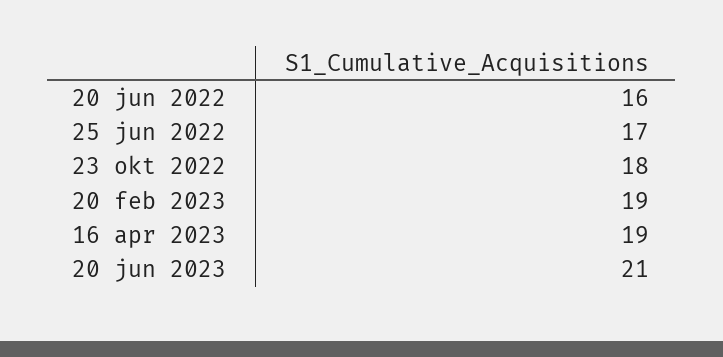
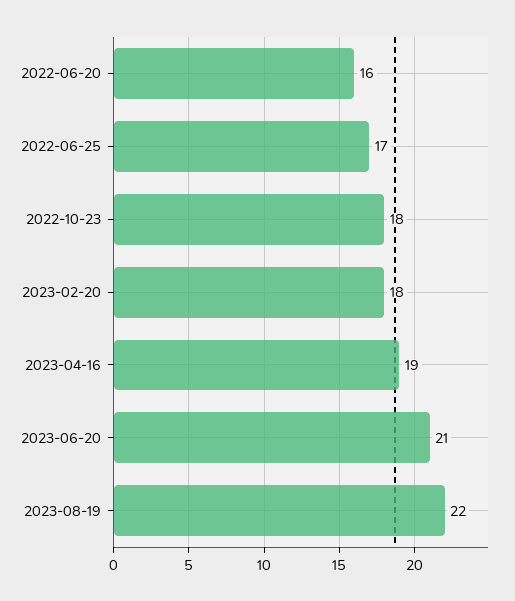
20 feb 2023: 19 -> 18
2023-08-19: none -> 22

